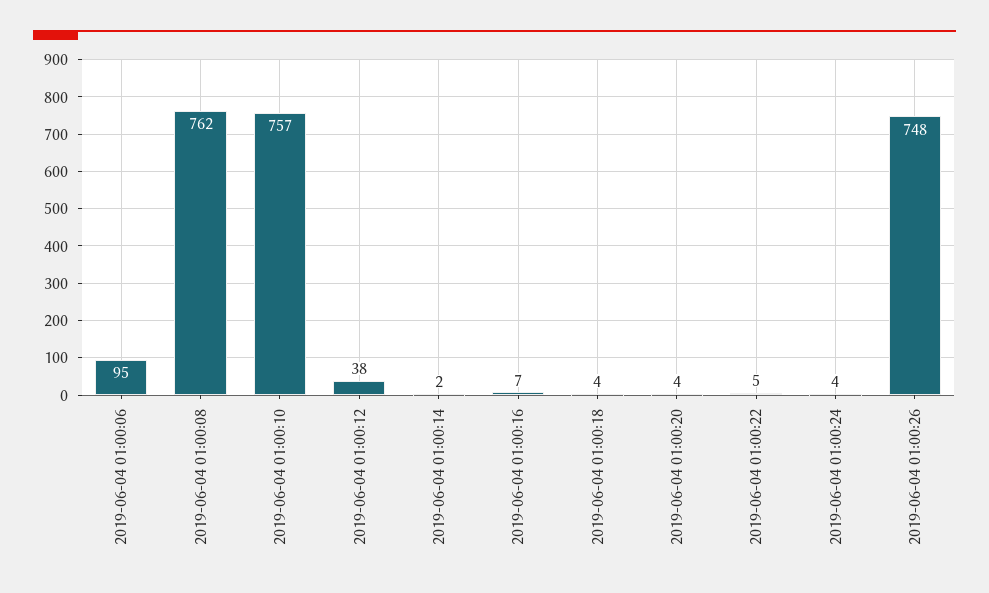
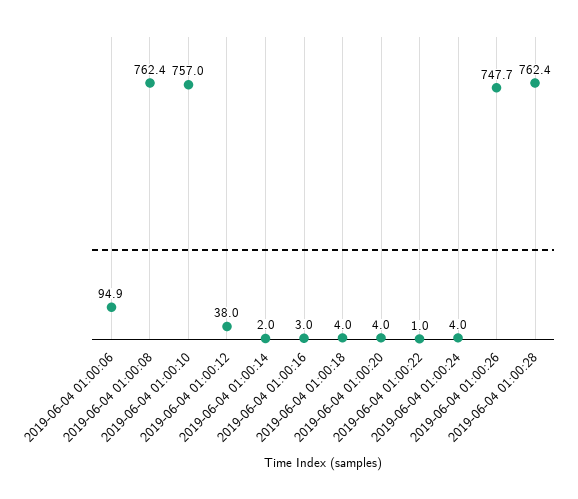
2019-06-04 01:00:16: 7 -> 3
2019-06-04 01:00:22: 5 -> 1
2019-06-04 01:00:28: none -> 762.4

